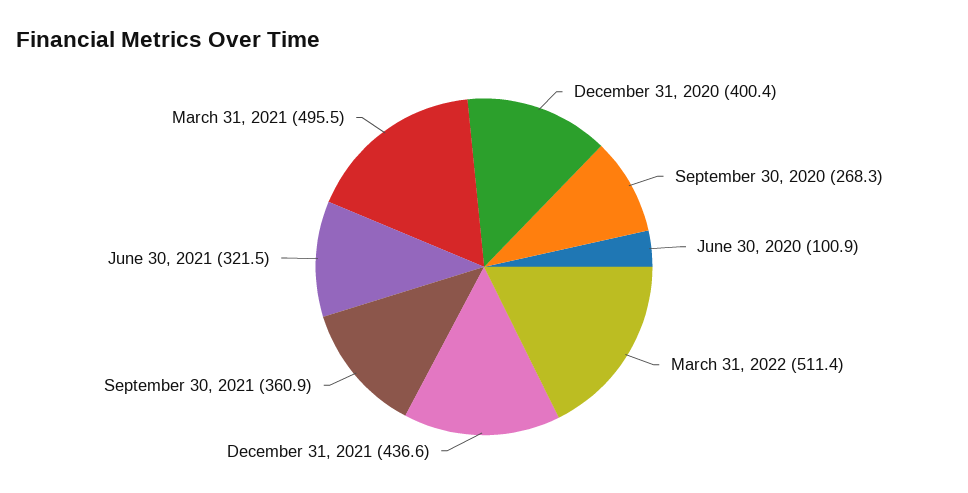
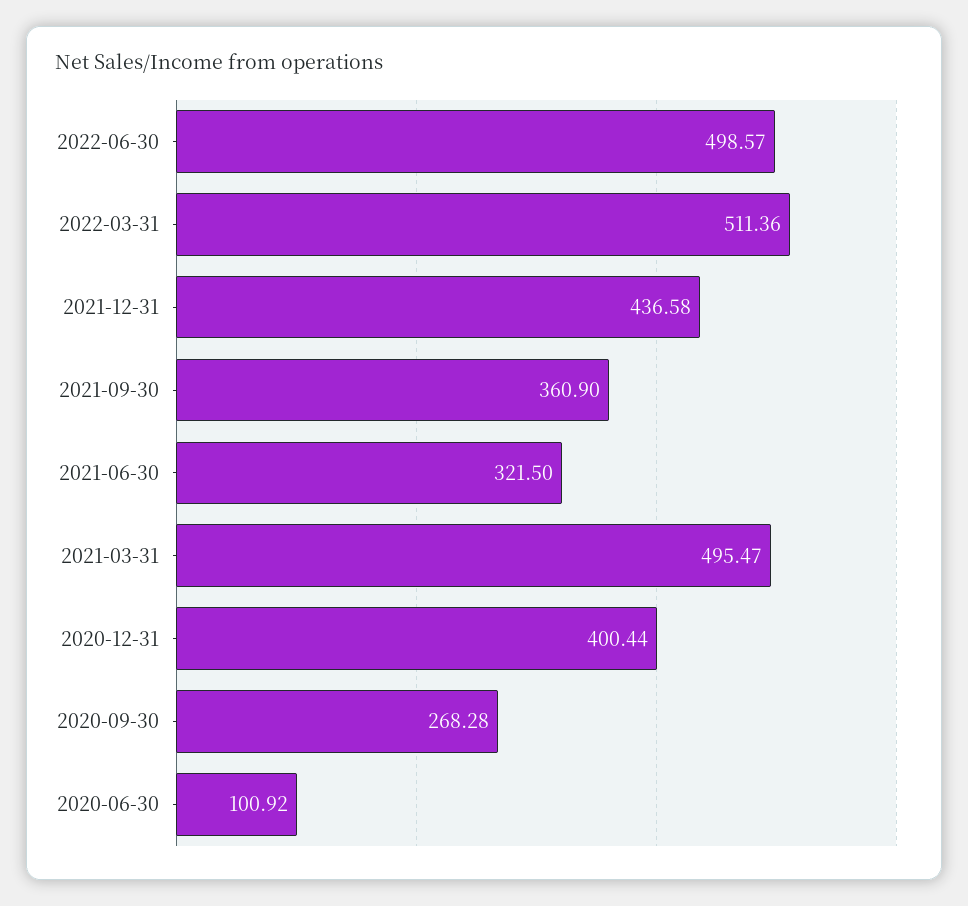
2022-06-30: none -> 498.57

